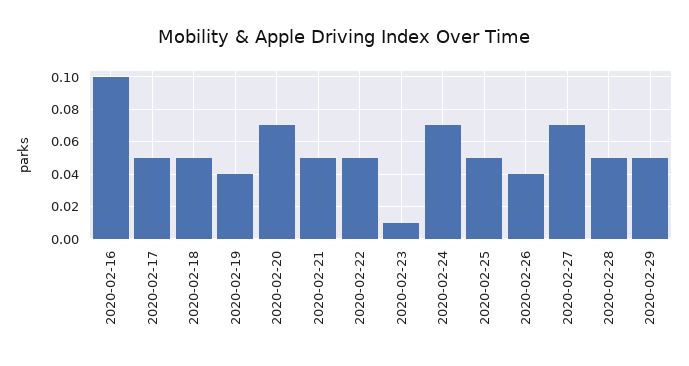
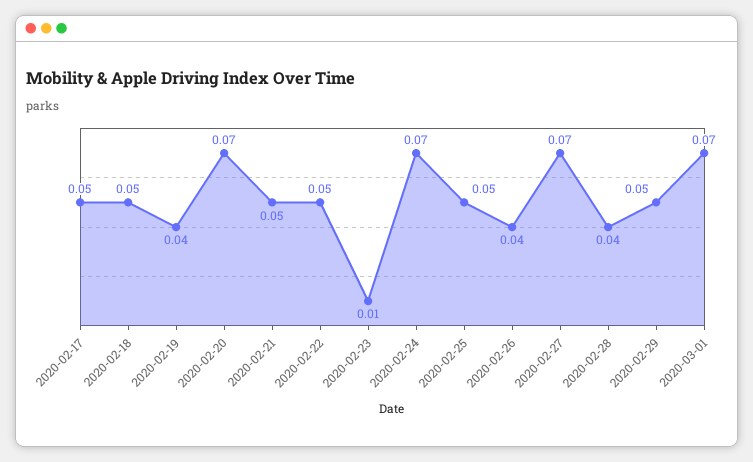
2020-02-16: 0.1 -> none
2020-02-28: 0.05 -> 0.04
2020-03-01: none -> 0.07

